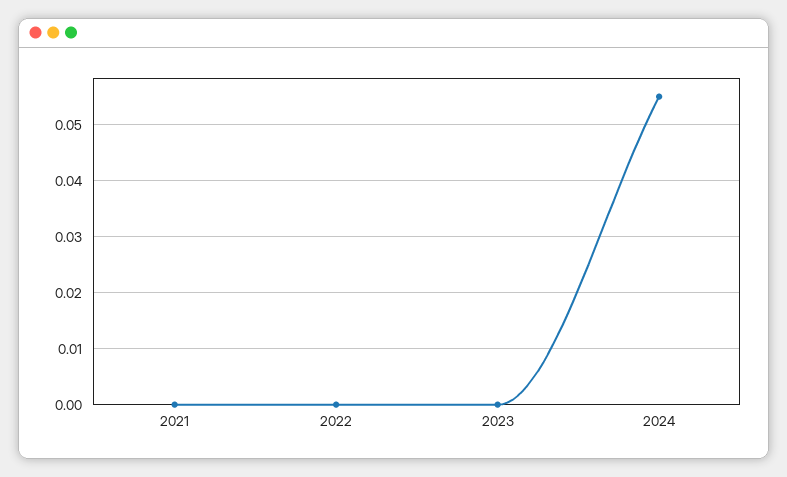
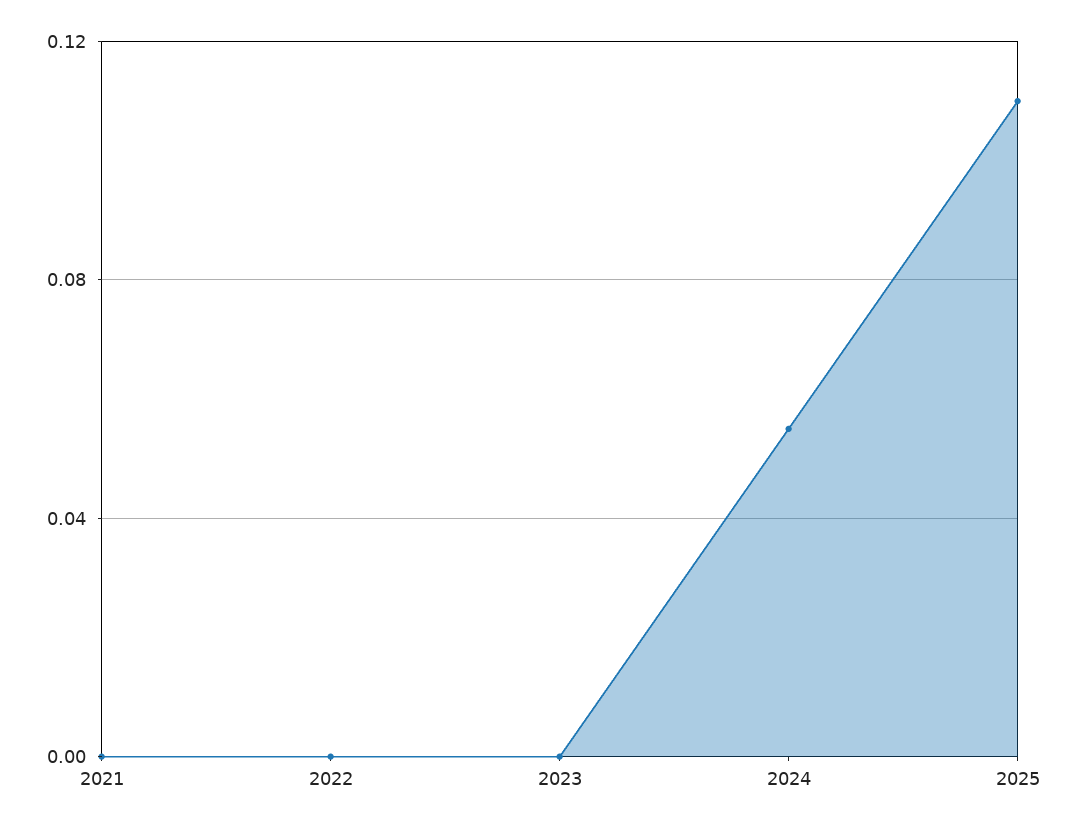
2025: none -> 0.11

